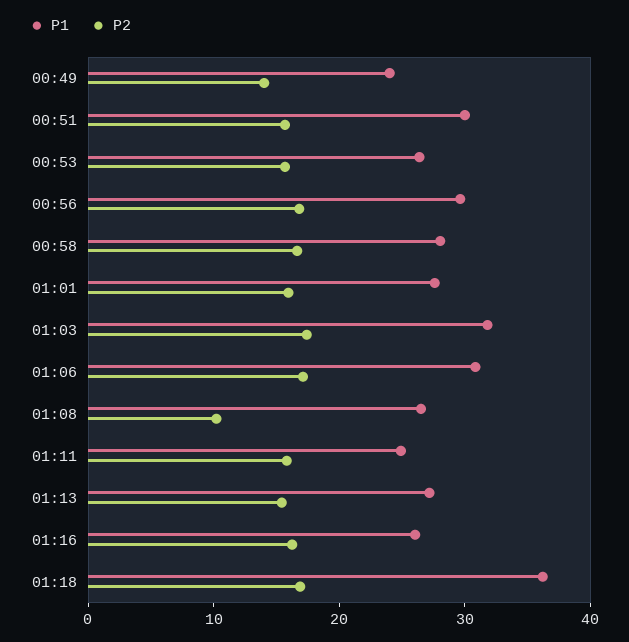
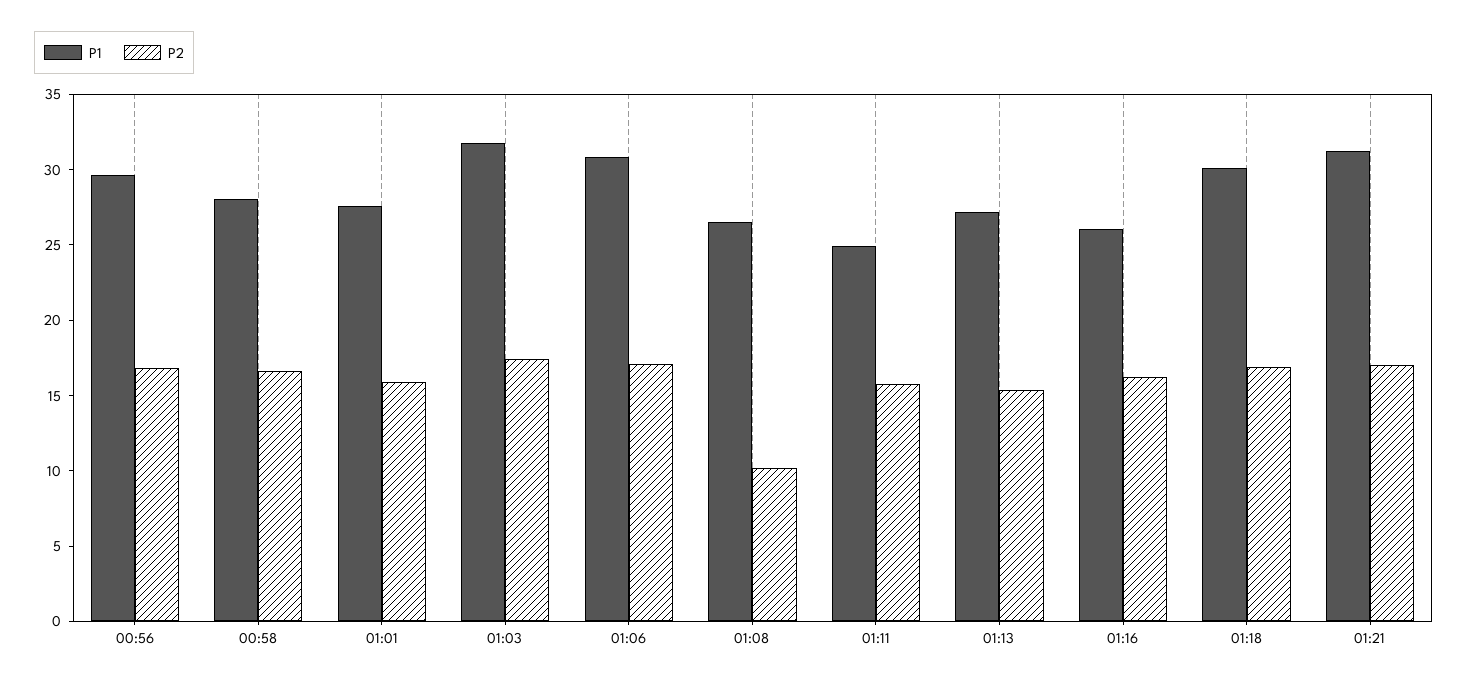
P1, 00:49: 24 -> none
P2, 00:49: 14 -> none
P1, 00:51: 30 -> none
P2, 00:51: 16 -> none
P1, 00:53: 26 -> none
P2, 00:53: 16 -> none
P1, 01:18: 36 -> 30
P1, 01:21: none -> 31
P2, 01:21: none -> 17

